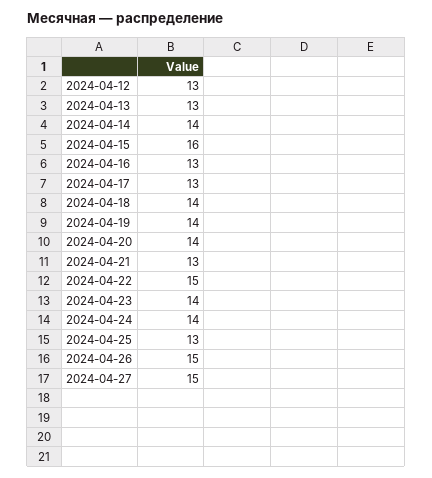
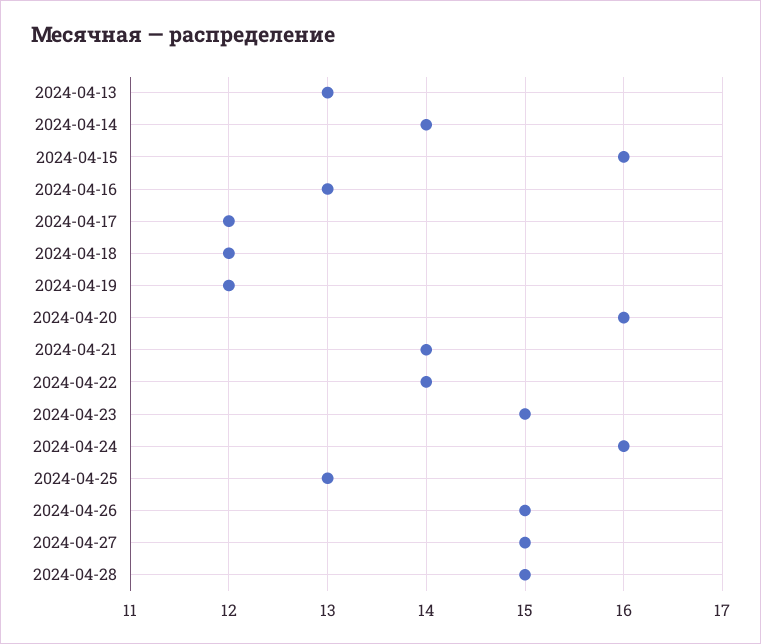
2024-04-12: 13 -> none
2024-04-17: 13 -> 12
2024-04-18: 14 -> 12
2024-04-19: 14 -> 12
2024-04-20: 14 -> 16
2024-04-21: 13 -> 14
2024-04-22: 15 -> 14
2024-04-23: 14 -> 15
2024-04-24: 14 -> 16
2024-04-28: none -> 15

